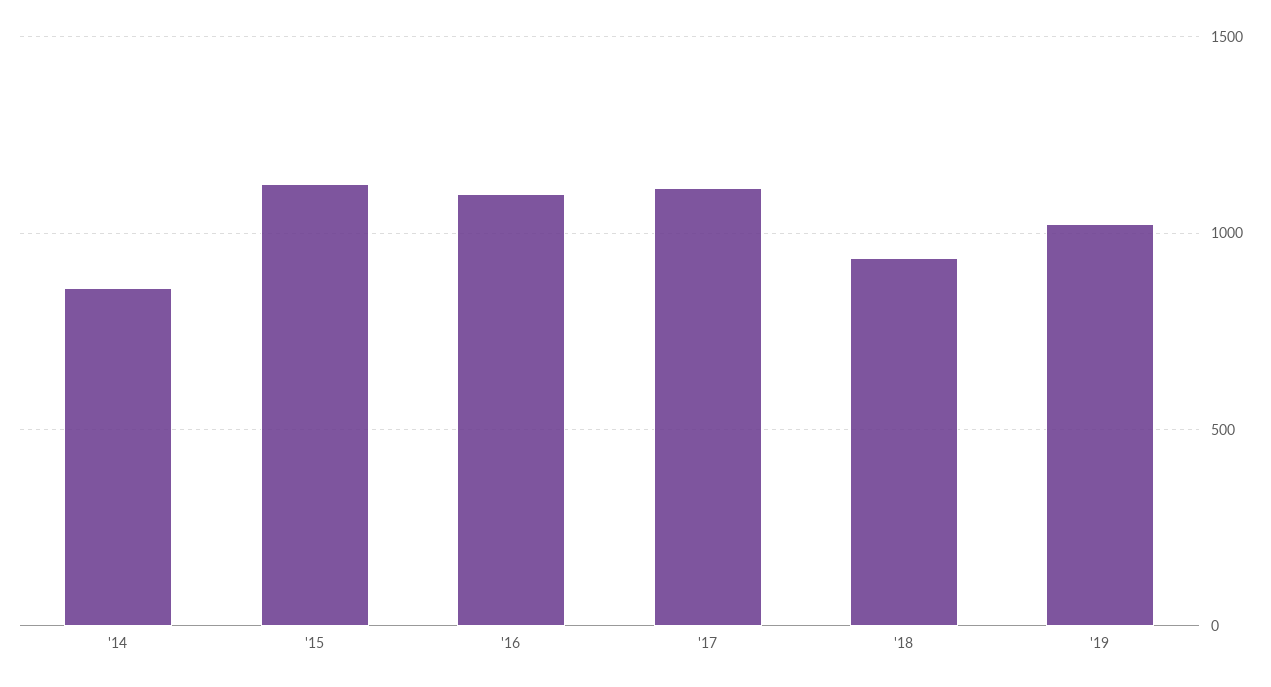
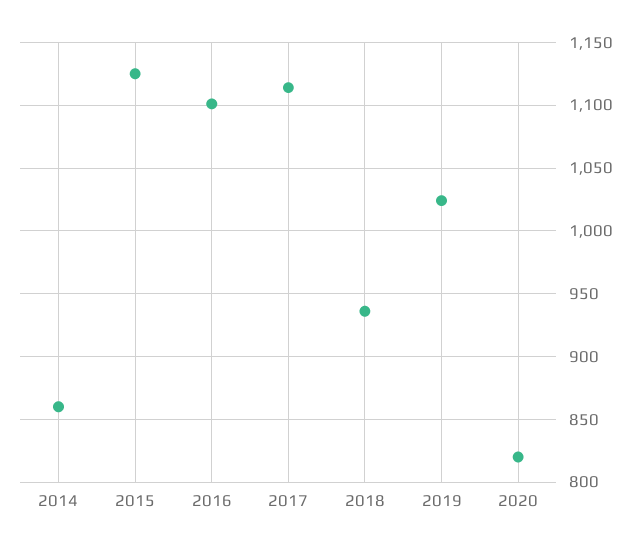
2020: none -> 820

